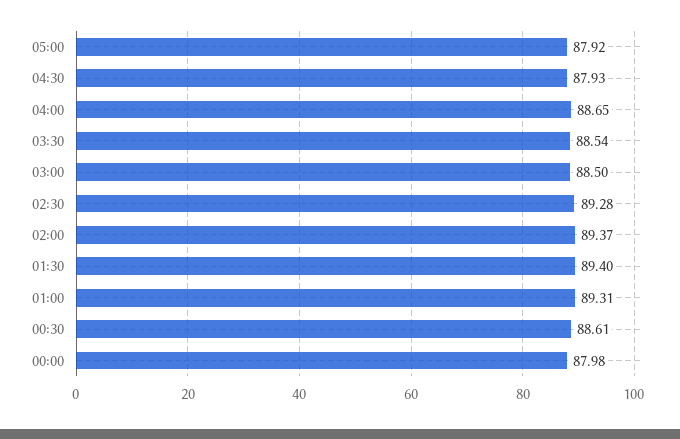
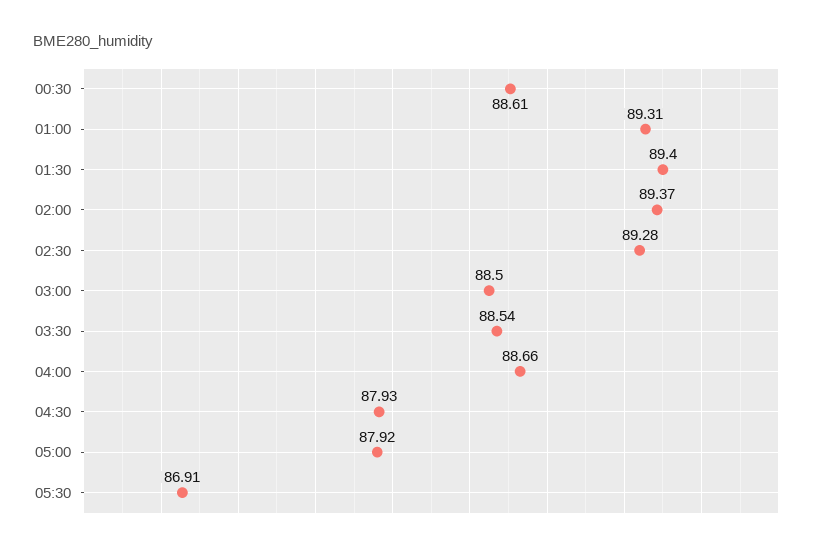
04:00: 88.65 -> 88.66
00:00: 87.98 -> none
05:30: none -> 86.91

